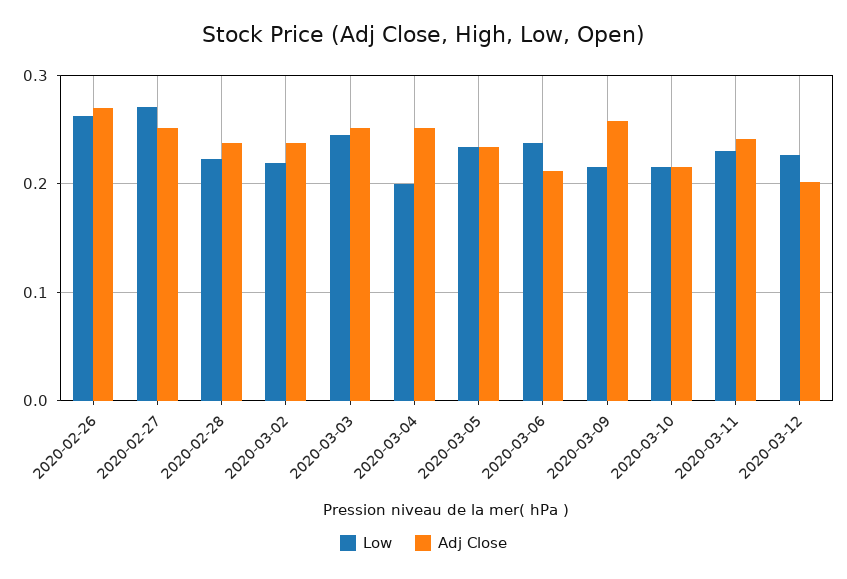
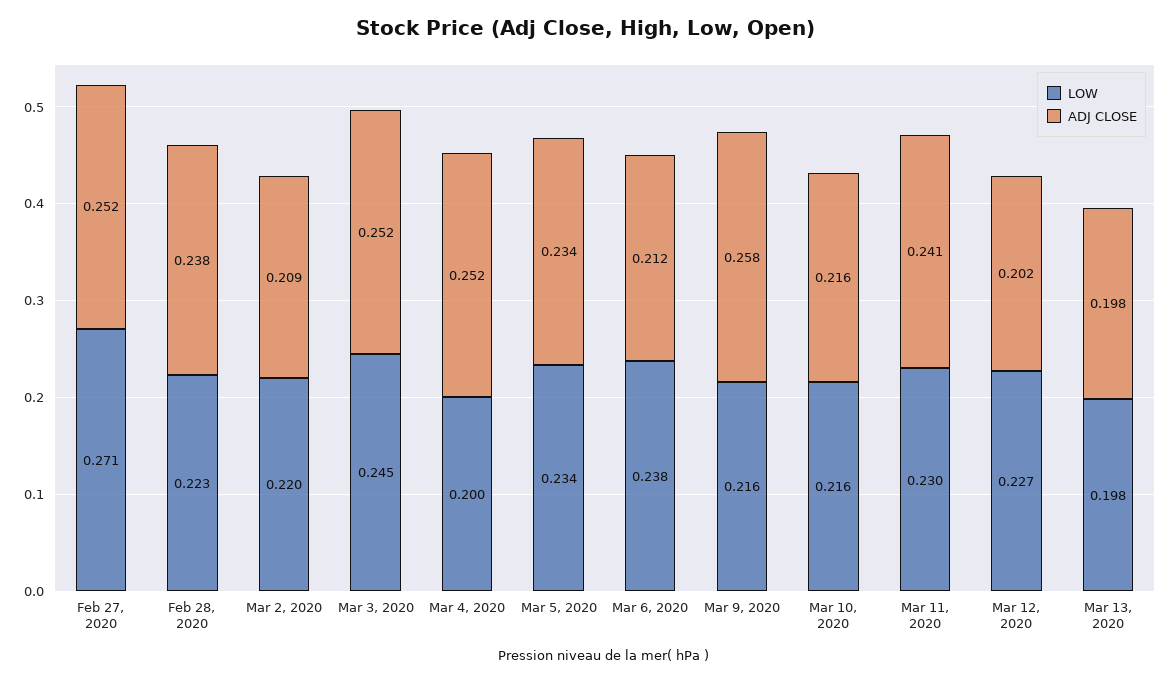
Low, 2020-02-26: 0.26 -> none
Adj Close, 2020-02-26: 0.27 -> none
Adj Close, 2020-03-02: 0.24 -> 0.209
Low, Mar 13, 2020: none -> 0.198
Adj Close, Mar 13, 2020: none -> 0.198

